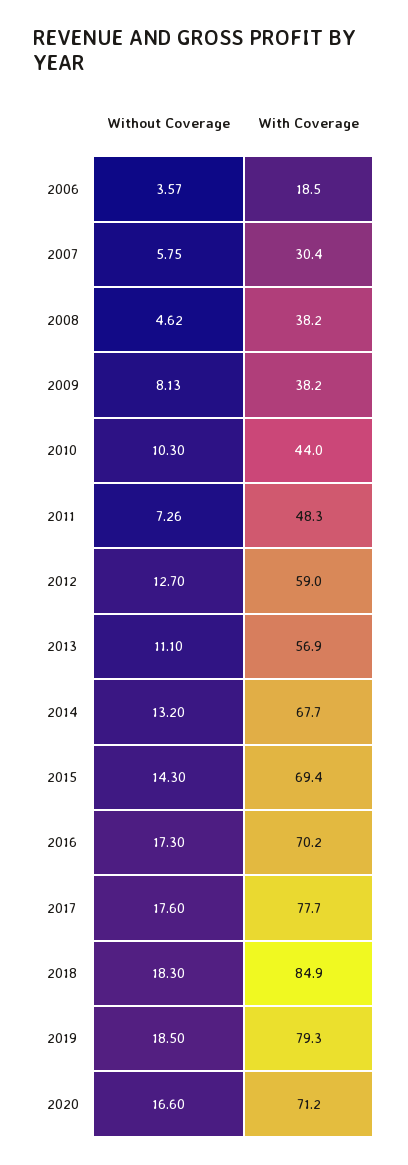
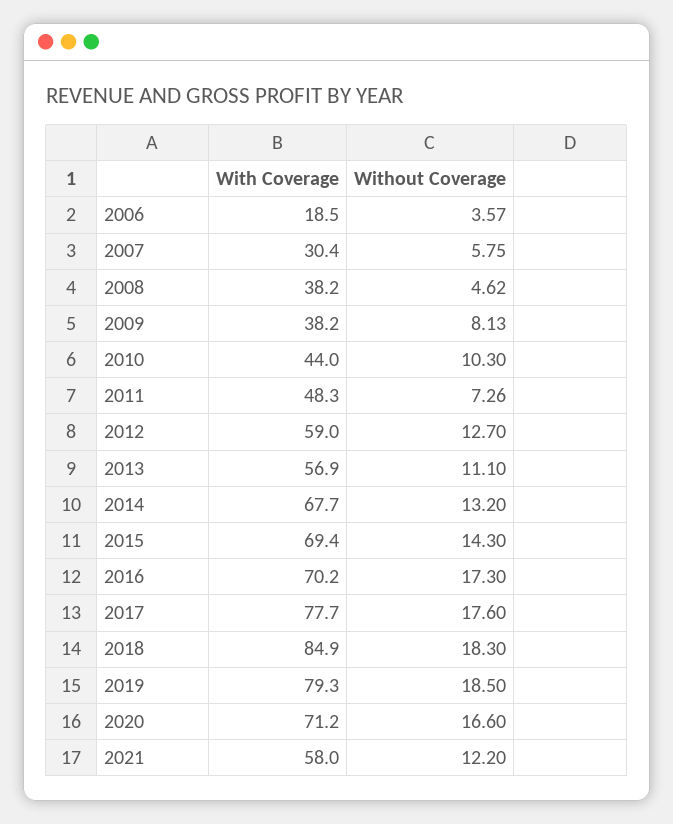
With Coverage, 2021: none -> 58
Without Coverage, 2021: none -> 12.2

